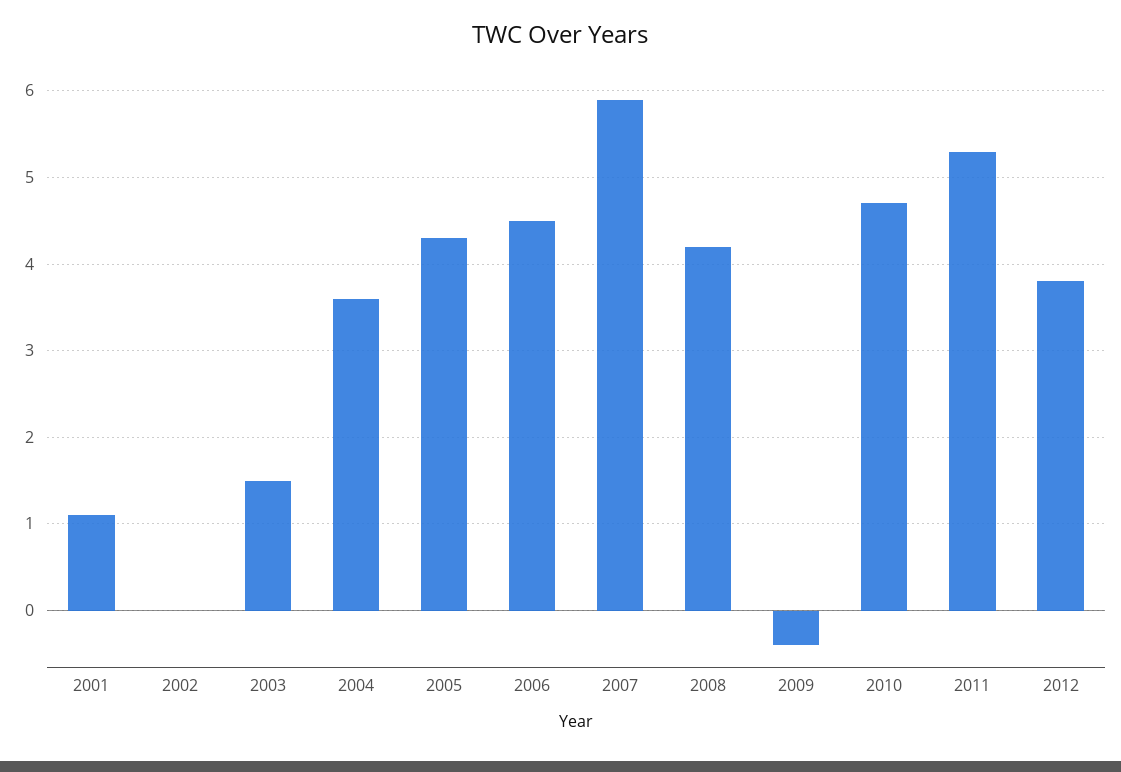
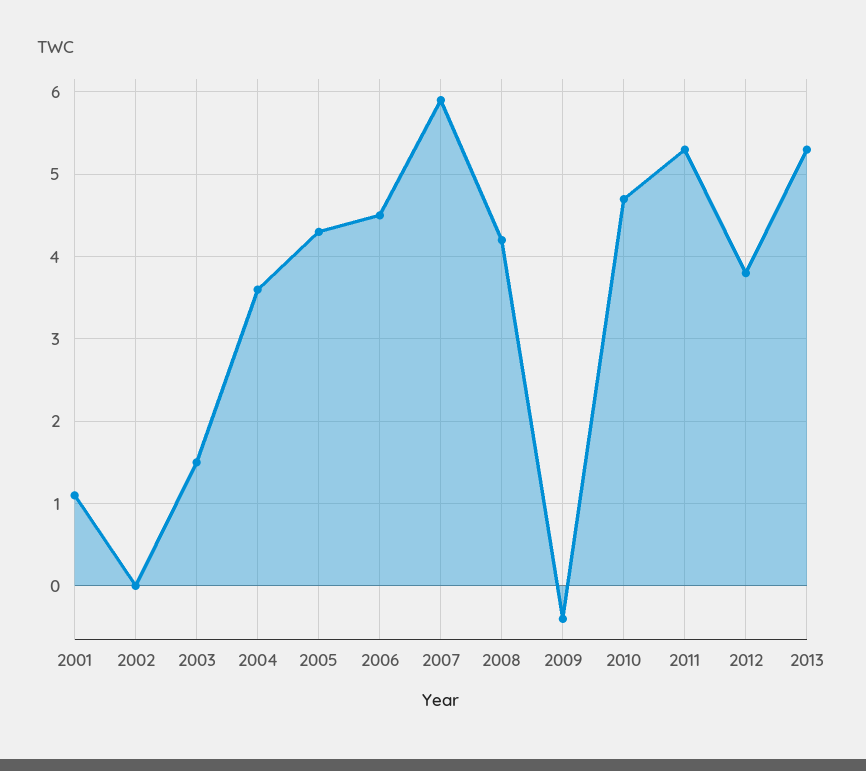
2013: none -> 5.3

